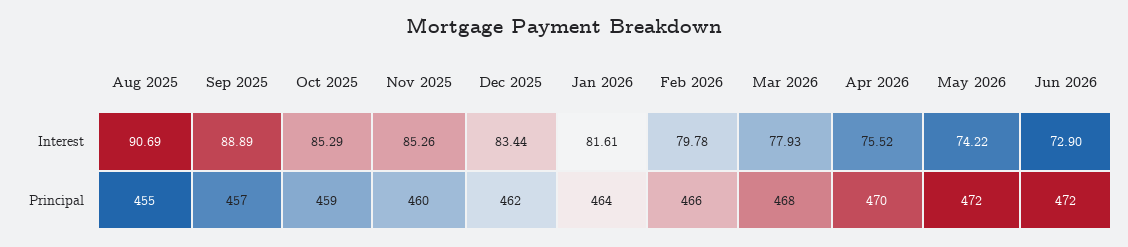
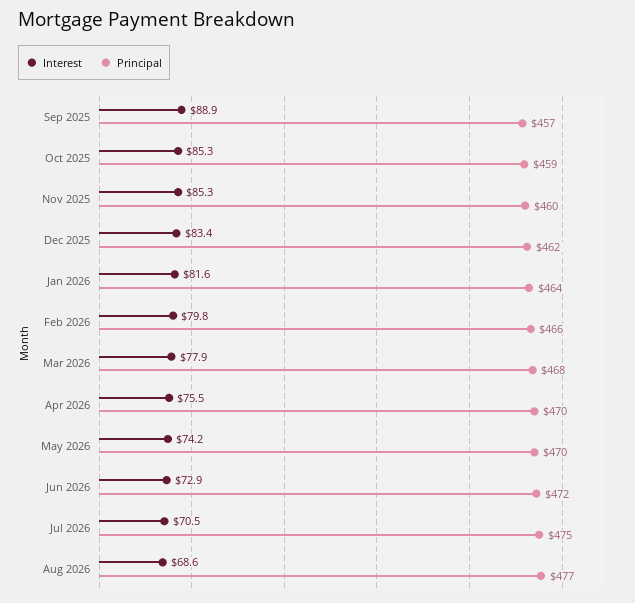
Interest, Aug 2025: 90.69 -> none
Principal, Aug 2025: 455 -> none
Principal, May 2026: 472 -> 470
Interest, Jul 2026: none -> 70.5
Principal, Jul 2026: none -> 475
Interest, Aug 2026: none -> 68.6
Principal, Aug 2026: none -> 477

